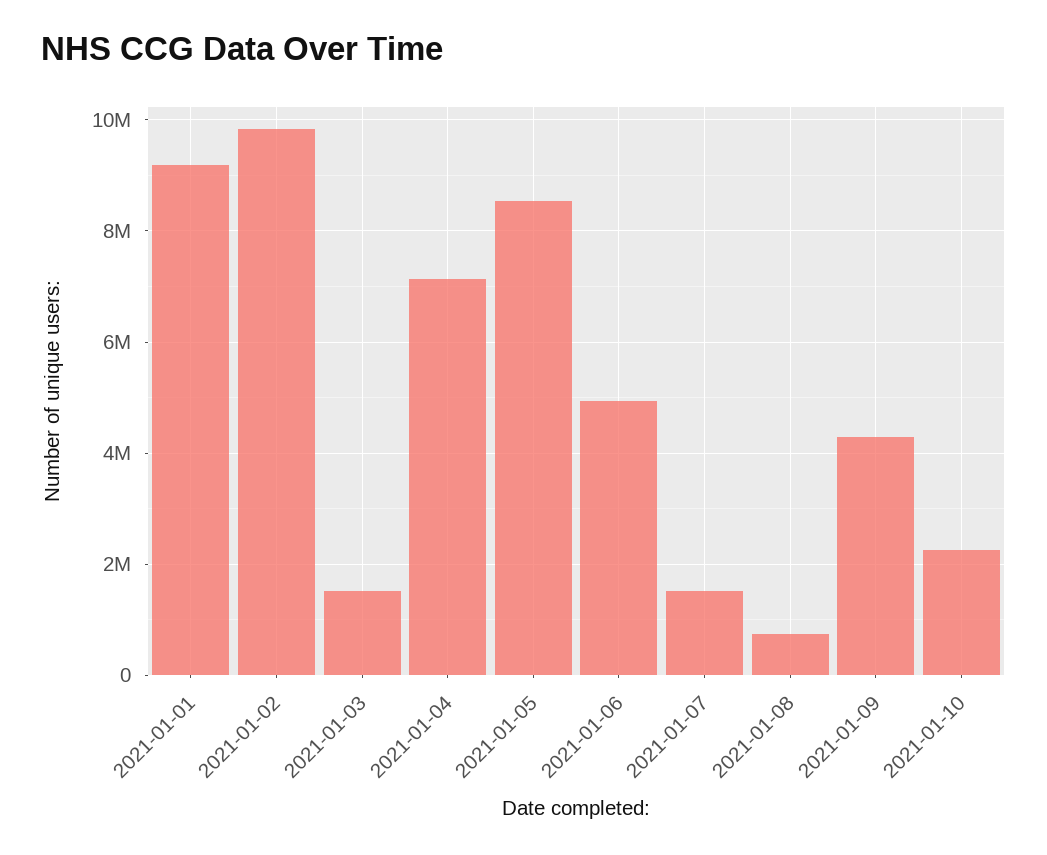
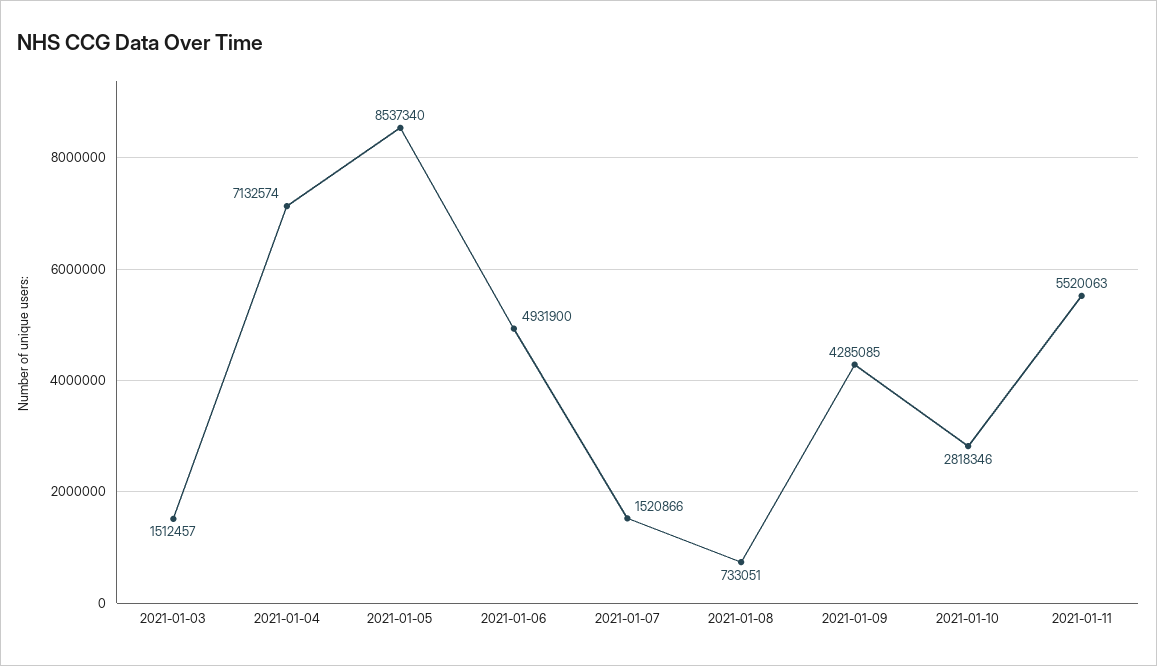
2021-01-01: 9200000 -> none
2021-01-02: 9800000 -> none
2021-01-10: 2200000 -> 2818346
2021-01-11: none -> 5520063

